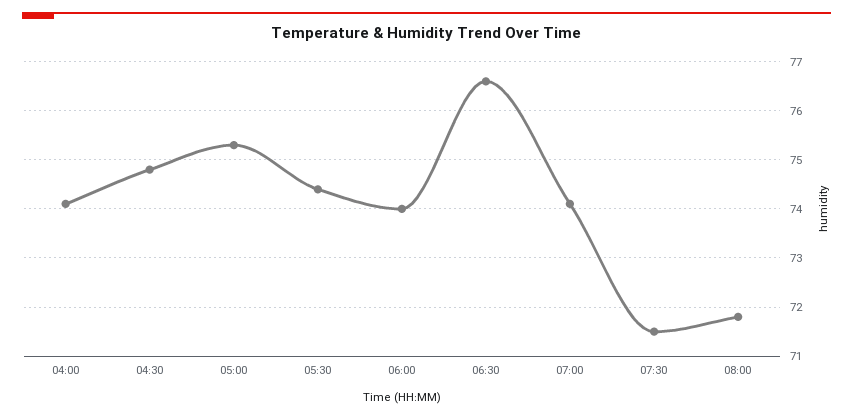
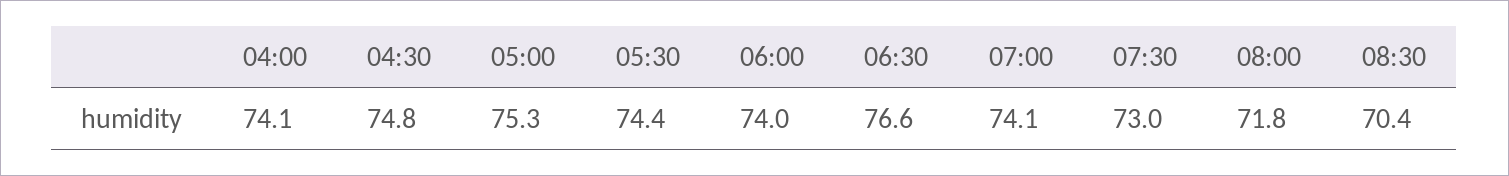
07:30: 71.5 -> 73
08:30: none -> 70.4

